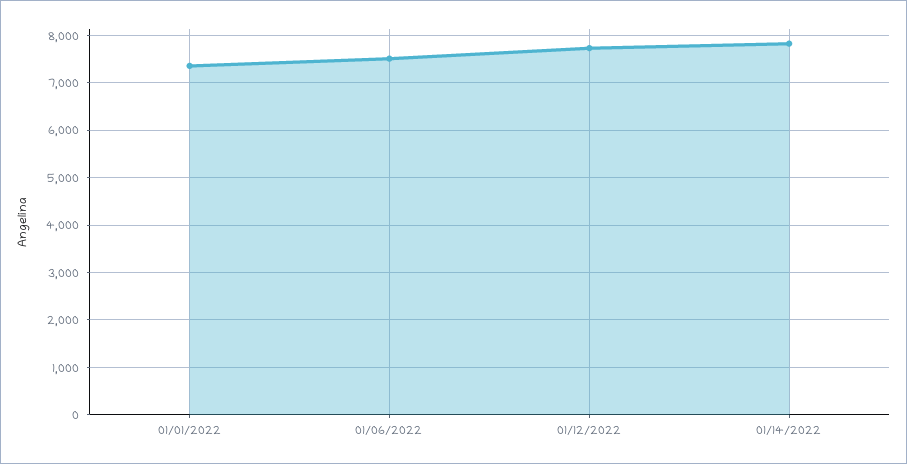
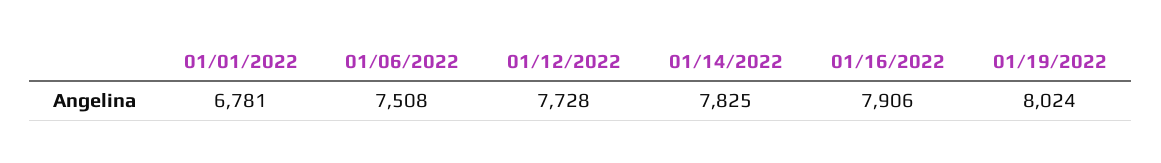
01/01/2022: 7400 -> 6781
01/16/2022: none -> 7906
01/19/2022: none -> 8024

